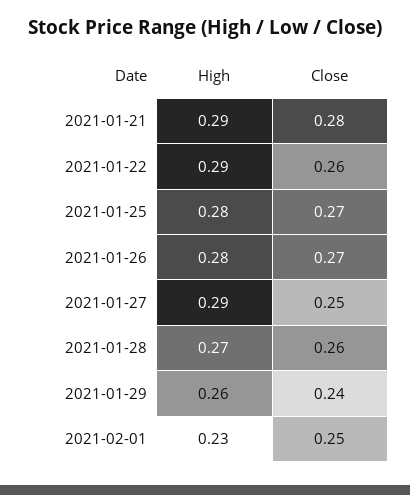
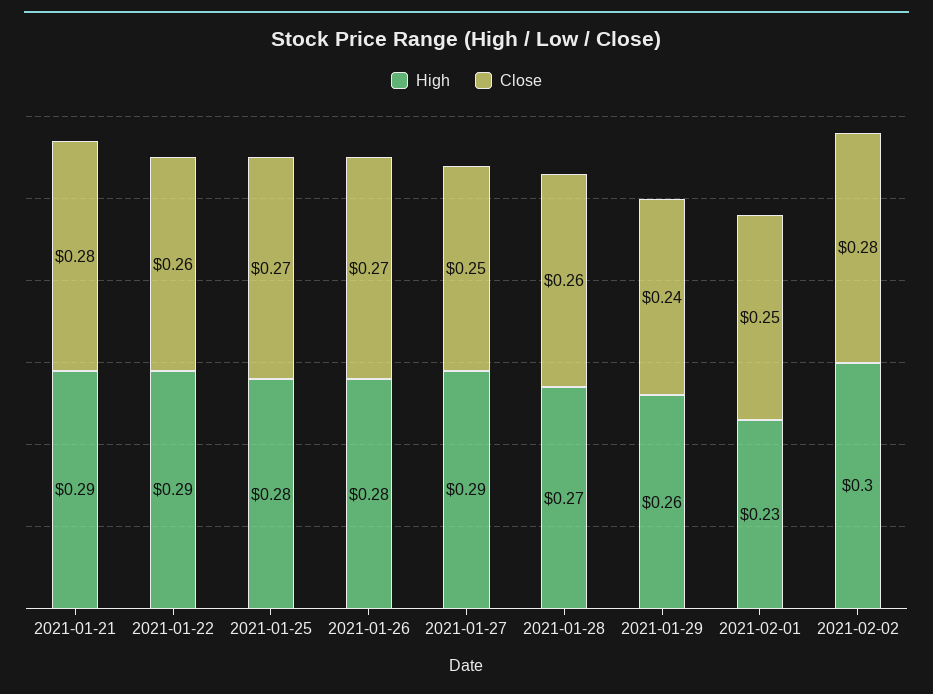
High, 2021-02-02: none -> 0.3
Close, 2021-02-02: none -> 0.28

